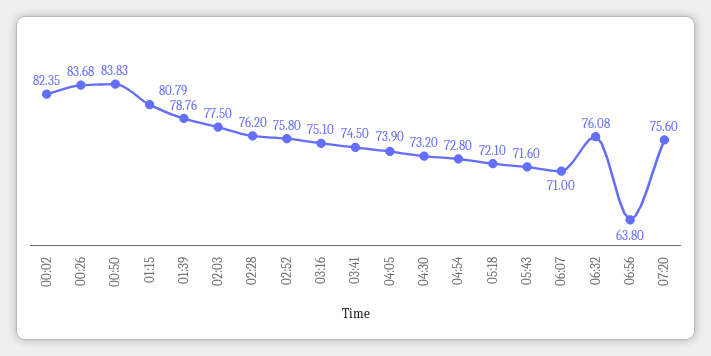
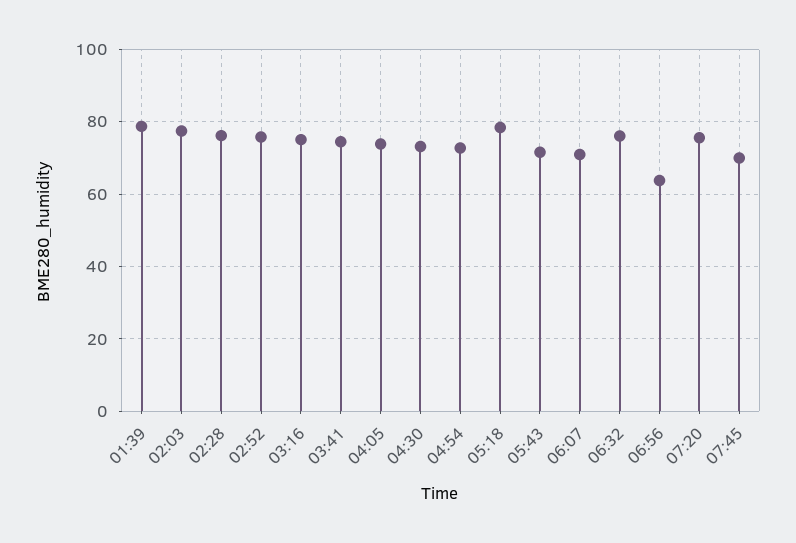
00:02: 82.35 -> none
00:26: 83.68 -> none
00:50: 83.83 -> none
01:15: 80.79 -> none
05:18: 72.1 -> 78
07:45: none -> 70

